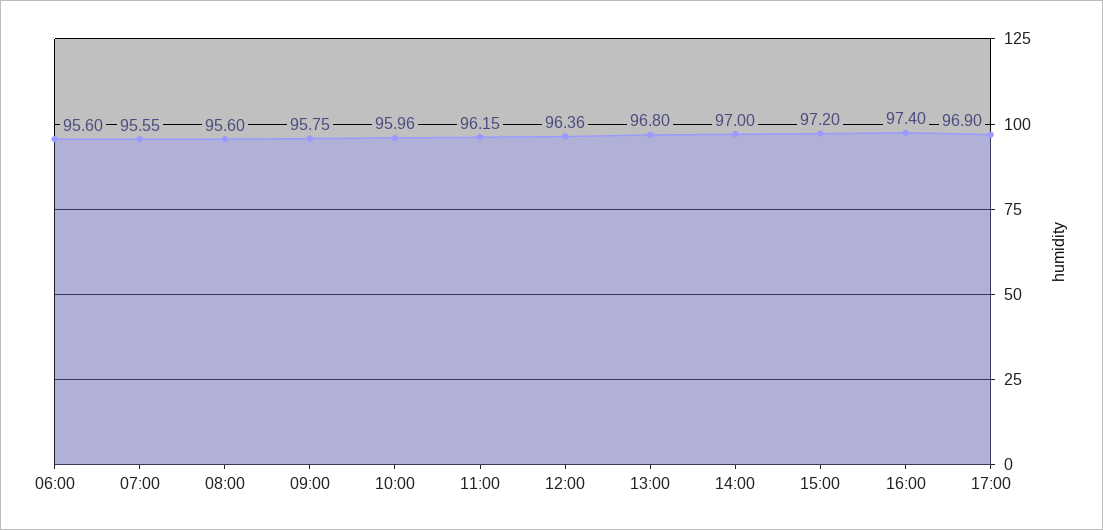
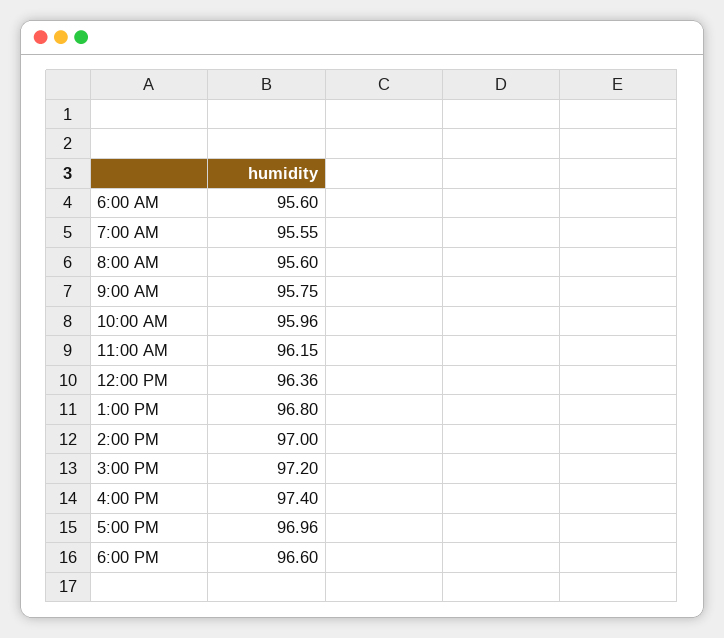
17:00: 96.9 -> 96.96
6:00 PM: none -> 96.6

